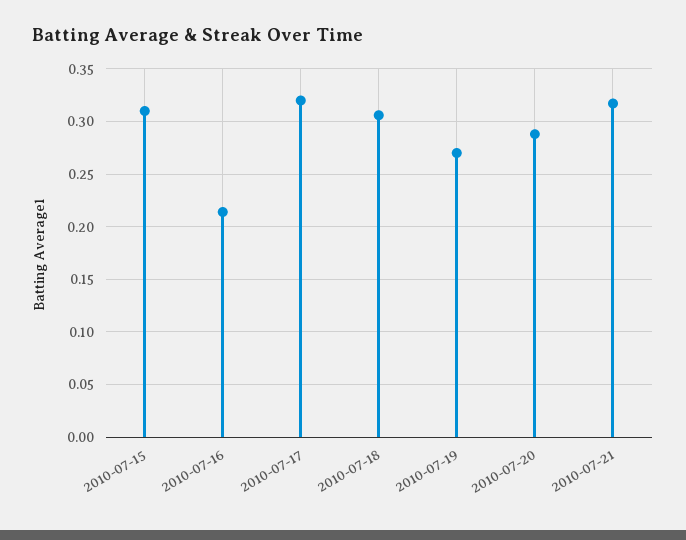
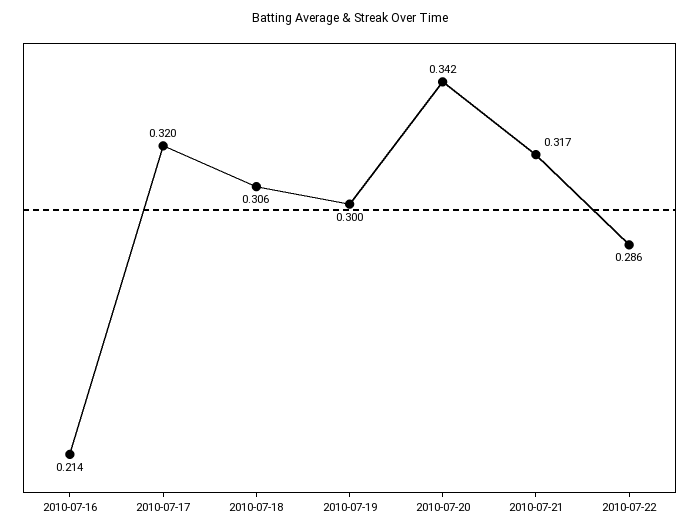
2010-07-15: 0.31 -> none
2010-07-19: 0.27 -> 0.3
2010-07-20: 0.29 -> 0.342
2010-07-22: none -> 0.286

